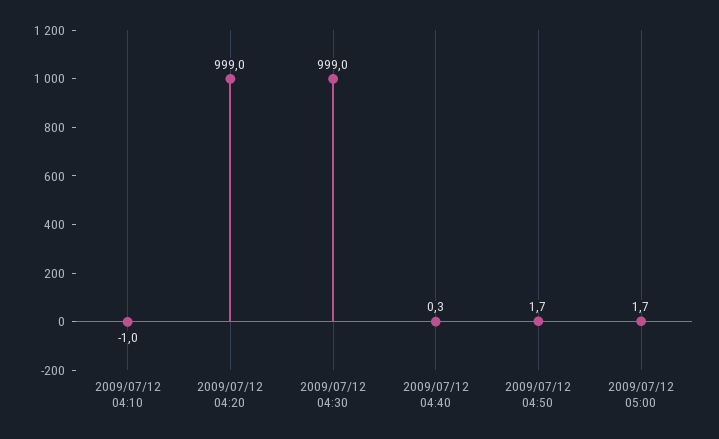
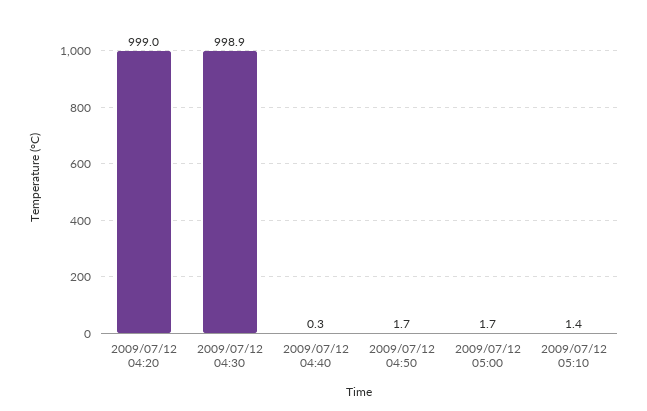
2009/07/12 04:10: -1 -> none
2009/07/12 04:30: 999 -> 998.9
2009/07/12 05:10: none -> 1.4

